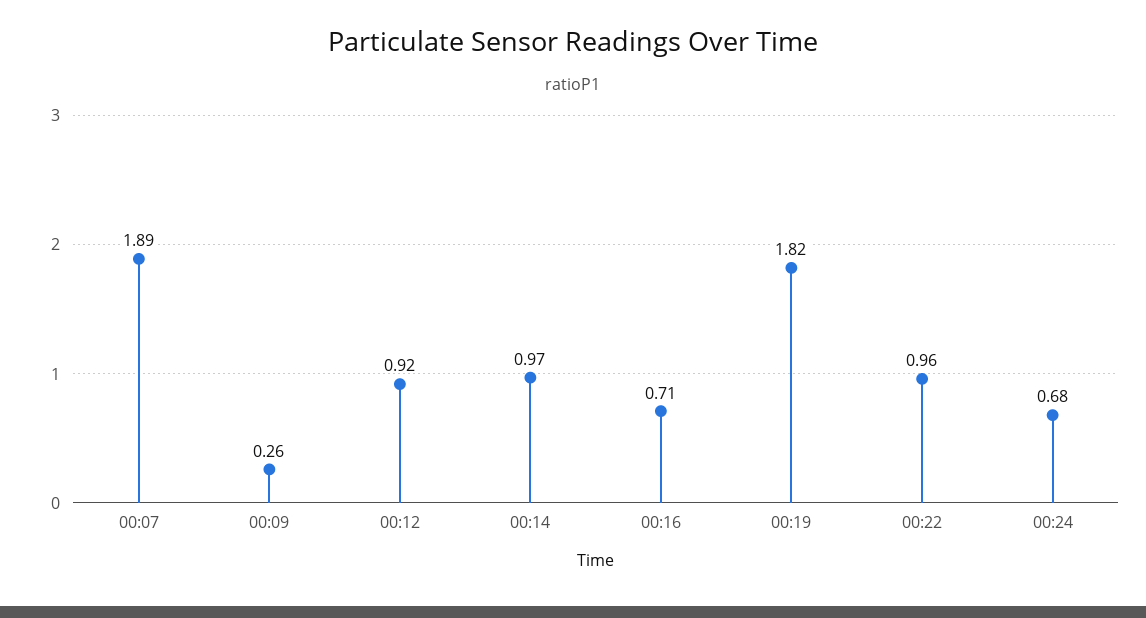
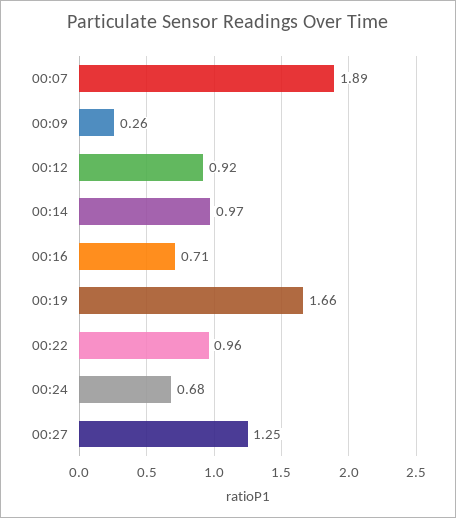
00:19: 1.82 -> 1.66
00:27: none -> 1.25

